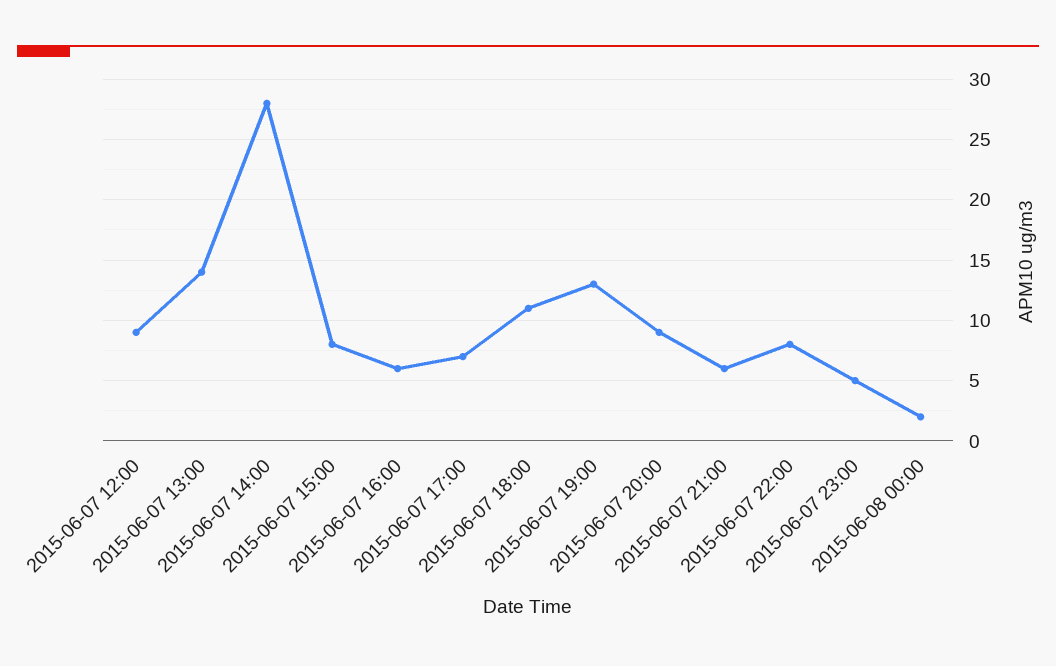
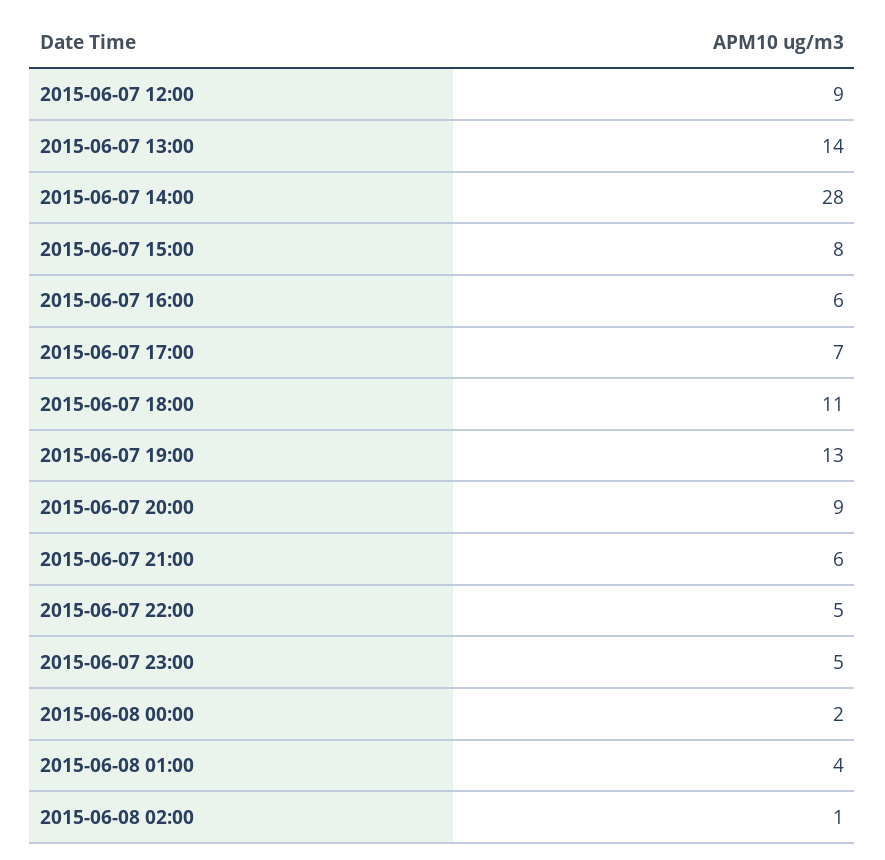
2015-06-07 22:00: 8 -> 5
2015-06-08 01:00: none -> 4
2015-06-08 02:00: none -> 1

